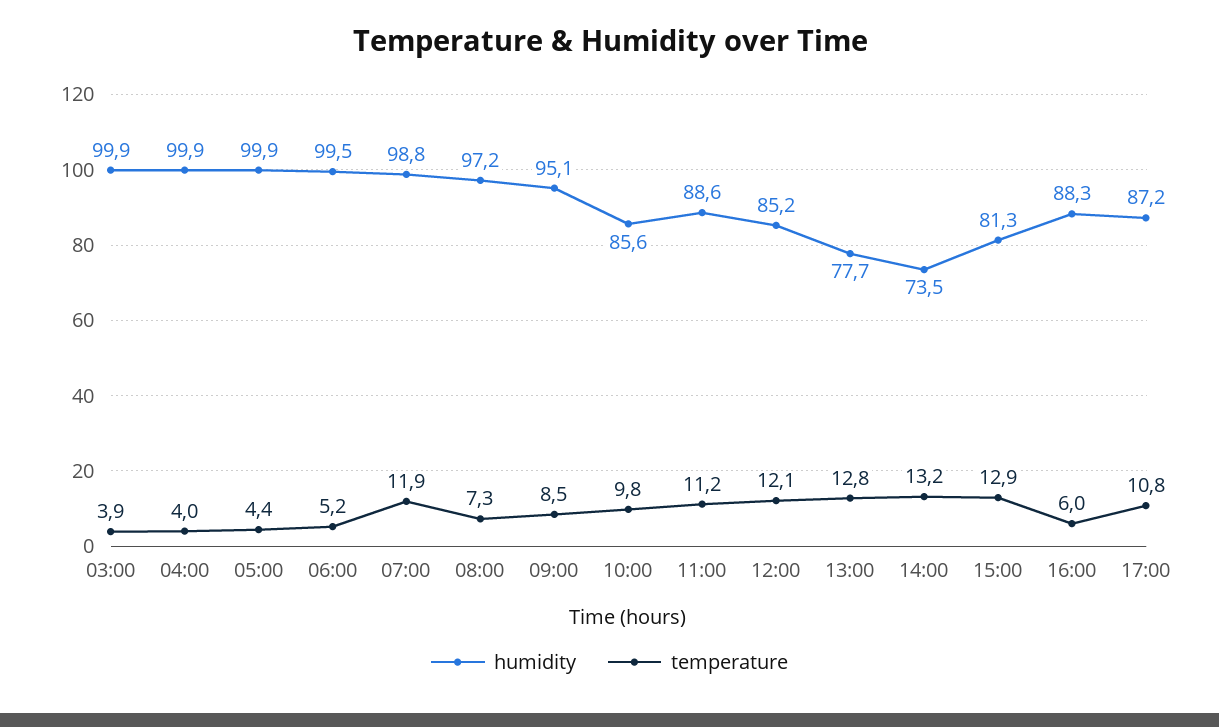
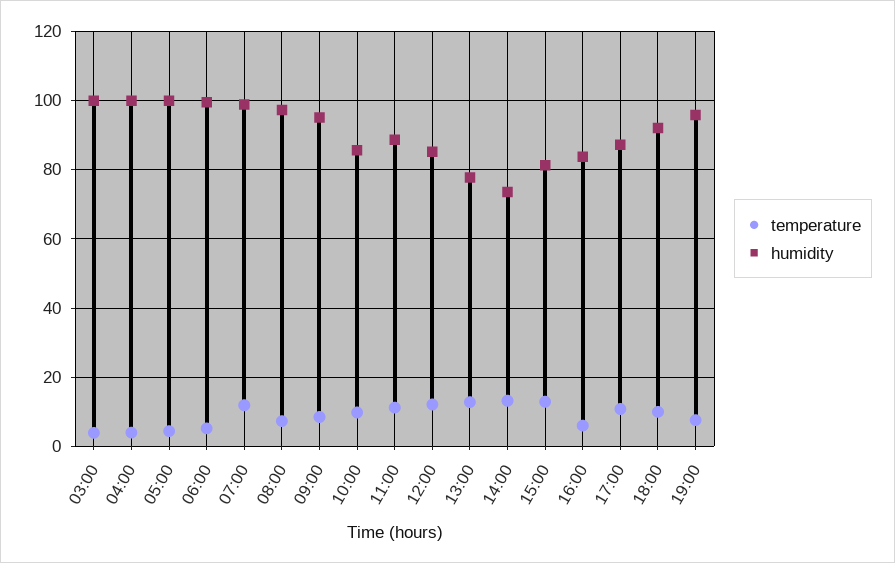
humidity, 16:00: 88.3 -> 84
temperature, 18:00: none -> 10
humidity, 18:00: none -> 92
temperature, 19:00: none -> 8
humidity, 19:00: none -> 96

